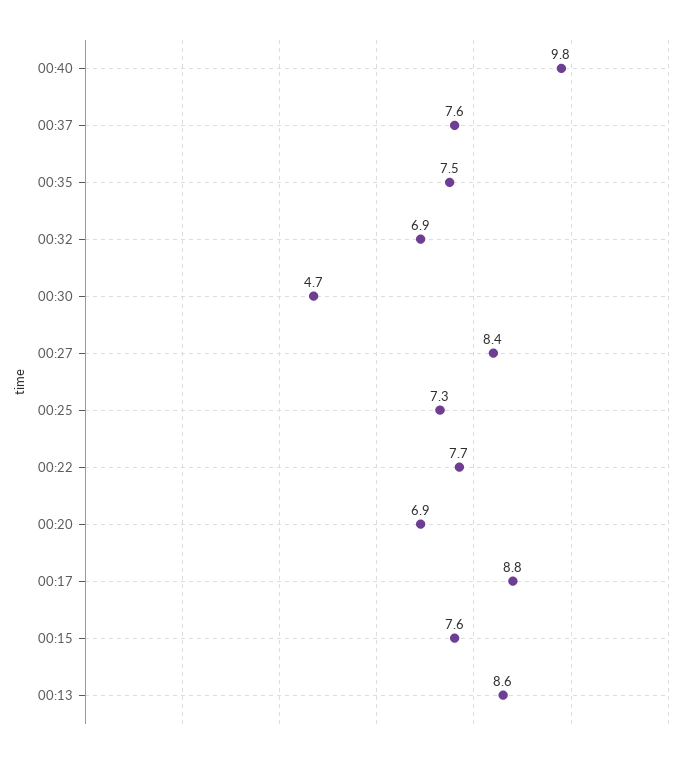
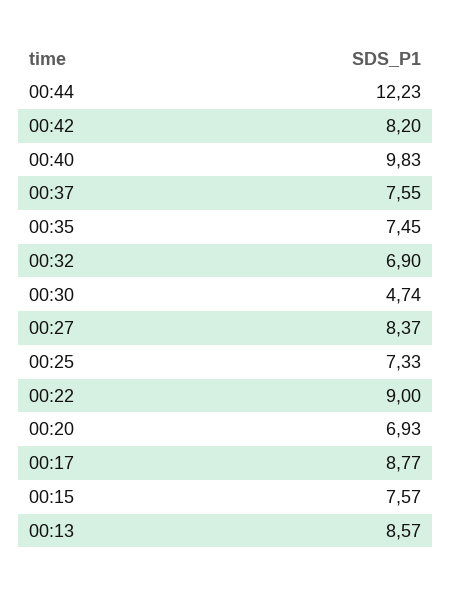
00:22: 7.7 -> 9
00:44: none -> 12.23
00:42: none -> 8.2

